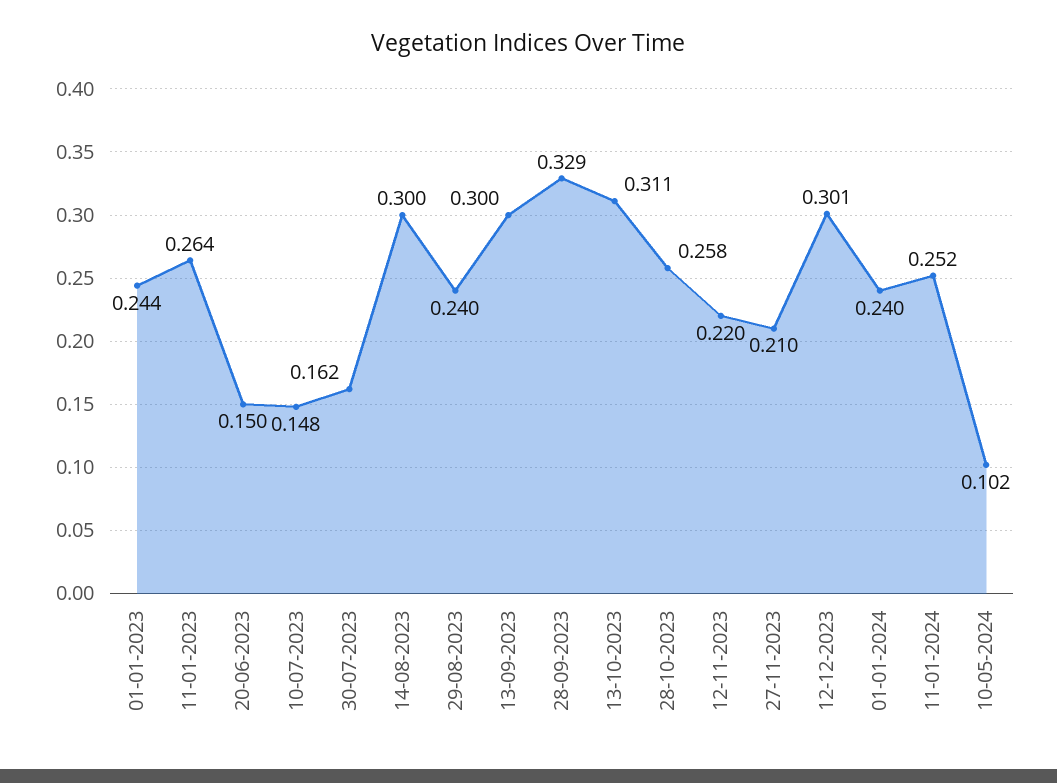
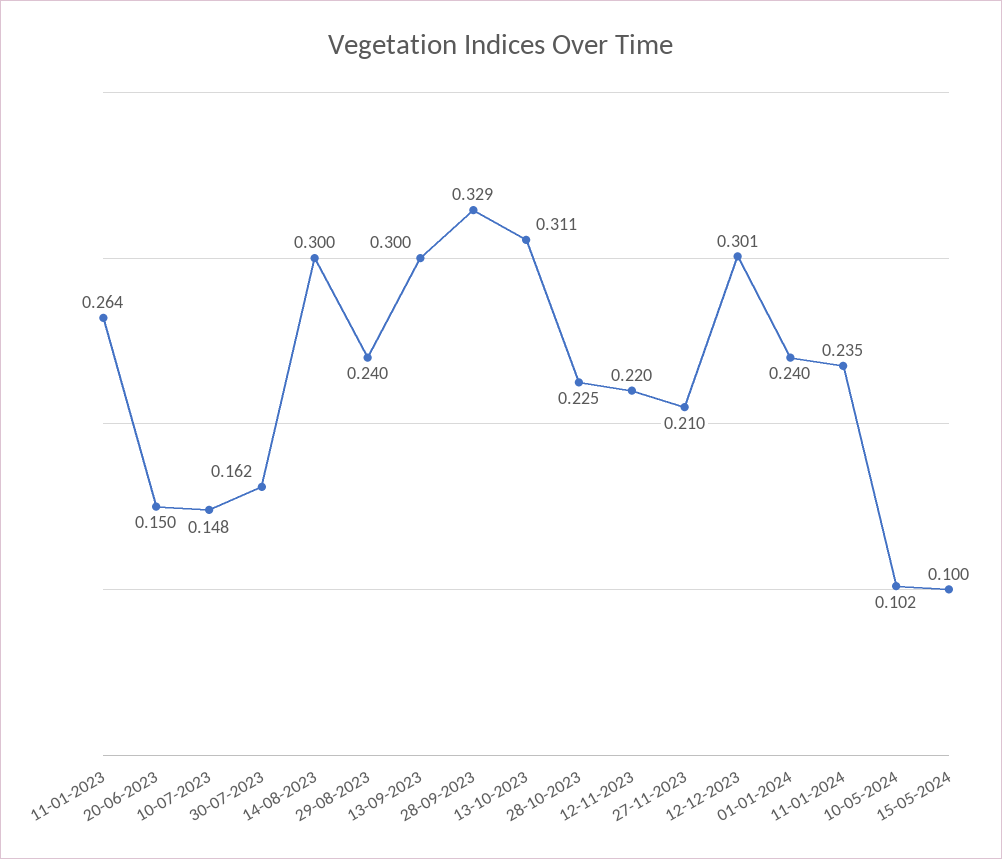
01-01-2023: 0.244 -> none
28-10-2023: 0.258 -> 0.225
11-01-2024: 0.252 -> 0.235
15-05-2024: none -> 0.1

